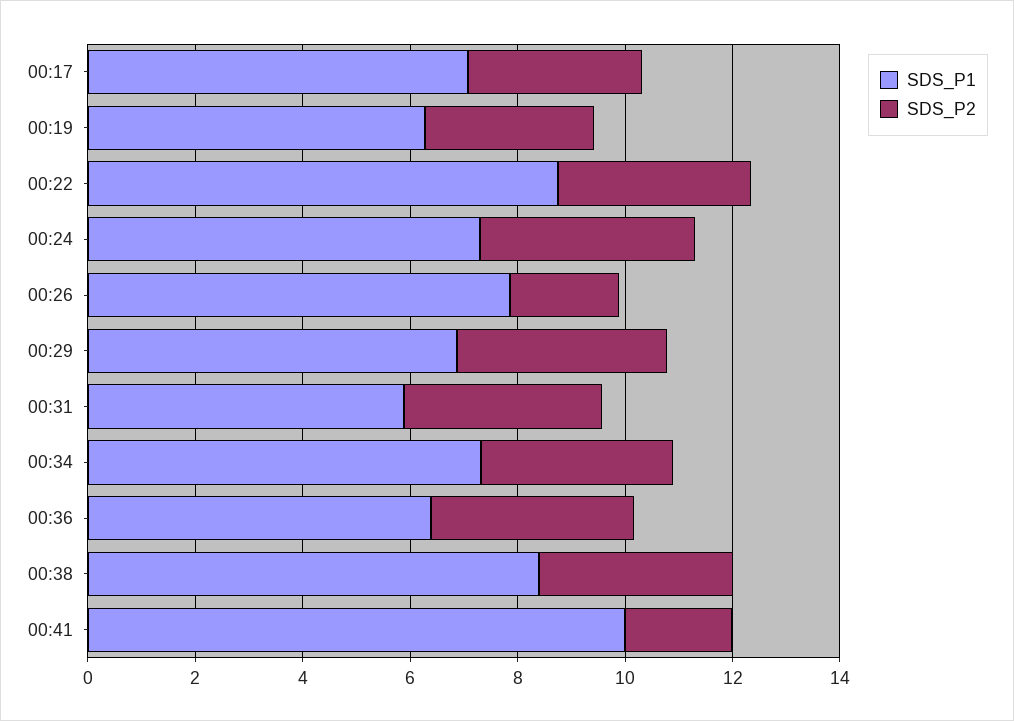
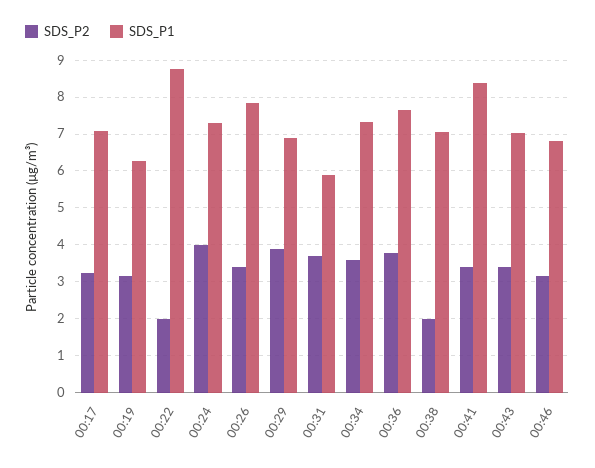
SDS_P2, 00:22: 3.5 -> 2
SDS_P2, 00:26: 2 -> 3.4
SDS_P1, 00:36: 6.5 -> 7.6
SDS_P1, 00:38: 8.5 -> 7
SDS_P2, 00:38: 3.5 -> 2
SDS_P1, 00:41: 10 -> 8.4
SDS_P2, 00:41: 2 -> 3.4
SDS_P2, 00:43: none -> 3.4
SDS_P1, 00:43: none -> 7
SDS_P2, 00:46: none -> 3.2
SDS_P1, 00:46: none -> 6.8

